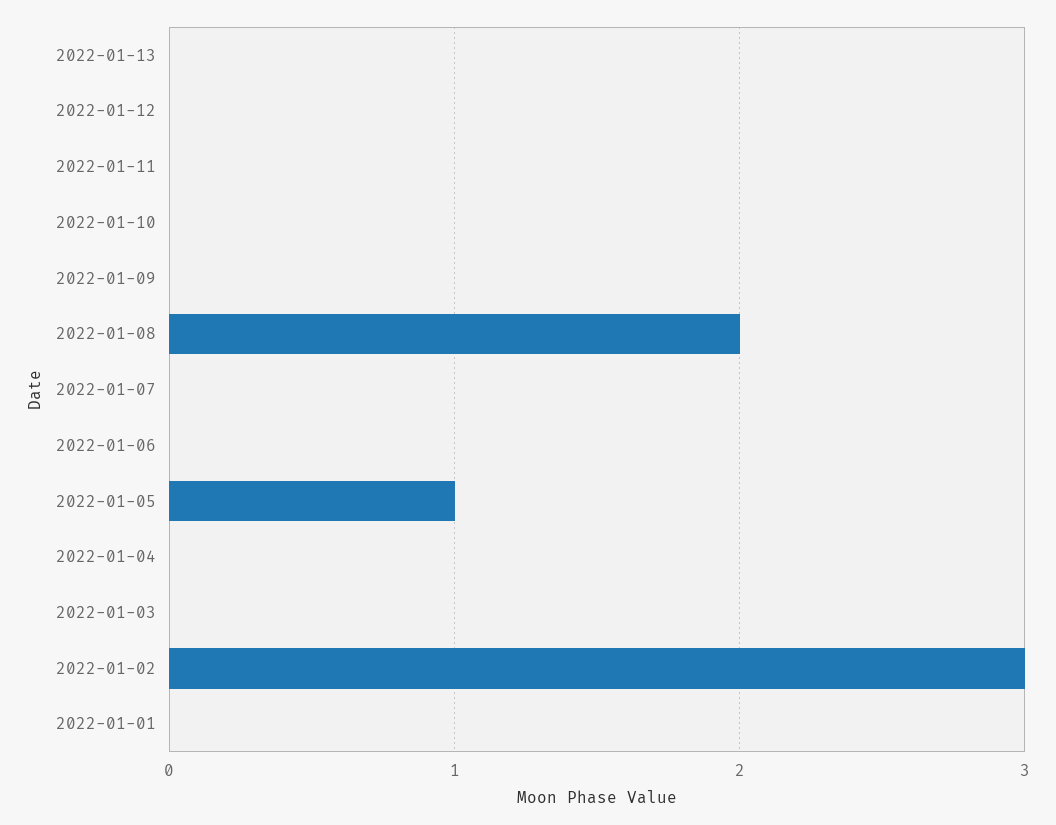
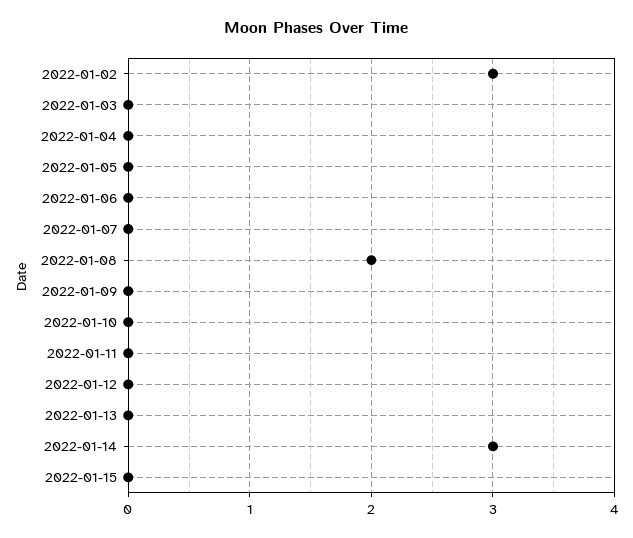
2022-01-05: 1 -> 0
2022-01-01: 0 -> none
2022-01-14: none -> 3
2022-01-15: none -> 0

